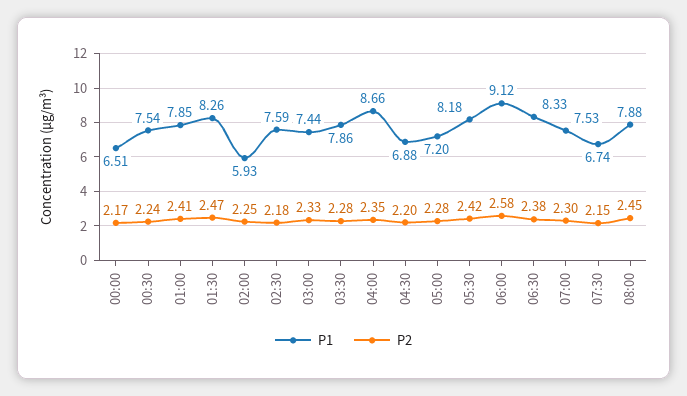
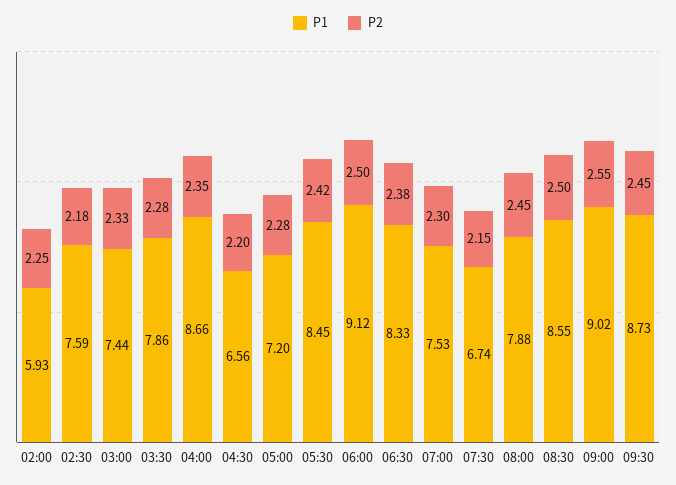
P1, 00:00: 6.51 -> none
P2, 00:00: 2.17 -> none
P1, 00:30: 7.54 -> none
P2, 00:30: 2.24 -> none
P1, 01:00: 7.85 -> none
P2, 01:00: 2.41 -> none
P1, 01:30: 8.26 -> none
P2, 01:30: 2.47 -> none
P1, 04:30: 6.88 -> 6.56
P1, 05:30: 8.18 -> 8.45
P2, 06:00: 2.58 -> 2.5
P1, 08:30: none -> 8.55
P2, 08:30: none -> 2.5
P1, 09:00: none -> 9.02
P2, 09:00: none -> 2.55
P1, 09:30: none -> 8.73
P2, 09:30: none -> 2.45

